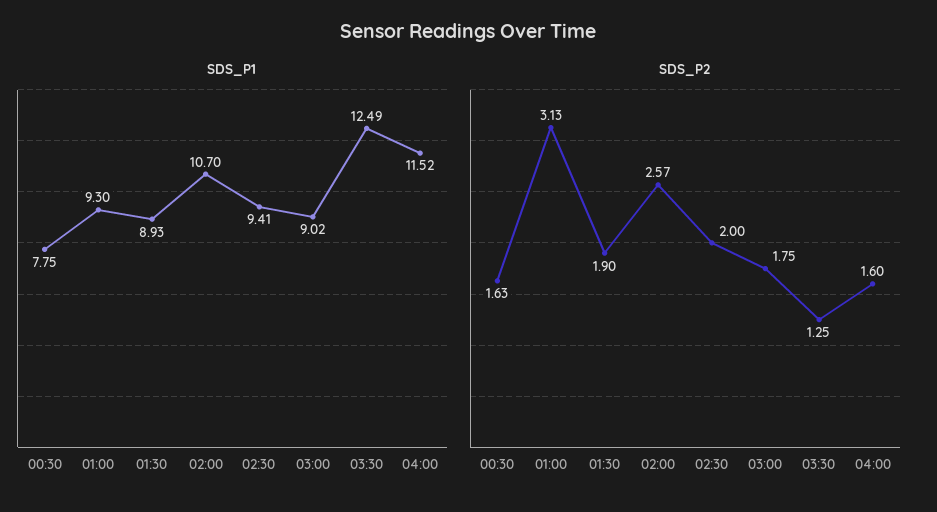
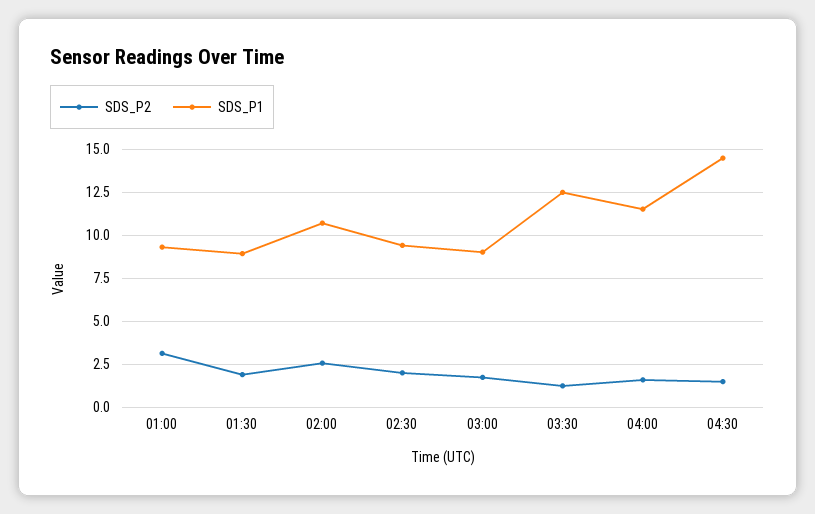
SDS_P1, 00:30: 7.75 -> none
SDS_P2, 00:30: 1.63 -> none
SDS_P2, 04:30: none -> 1.5
SDS_P1, 04:30: none -> 14.5

